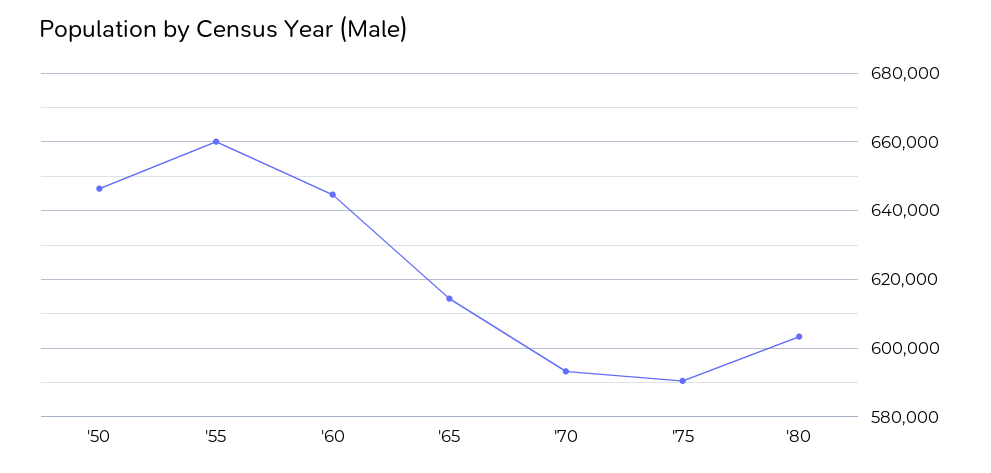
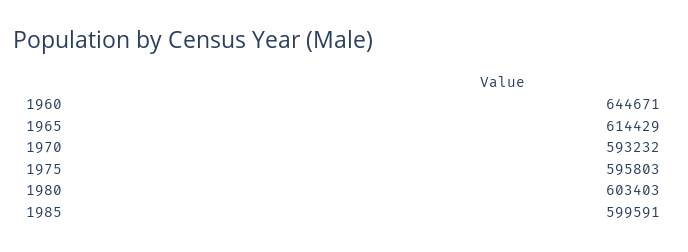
'50: 646000 -> none
'55: 660000 -> none
'75: 590000 -> 595803
1985: none -> 599591

